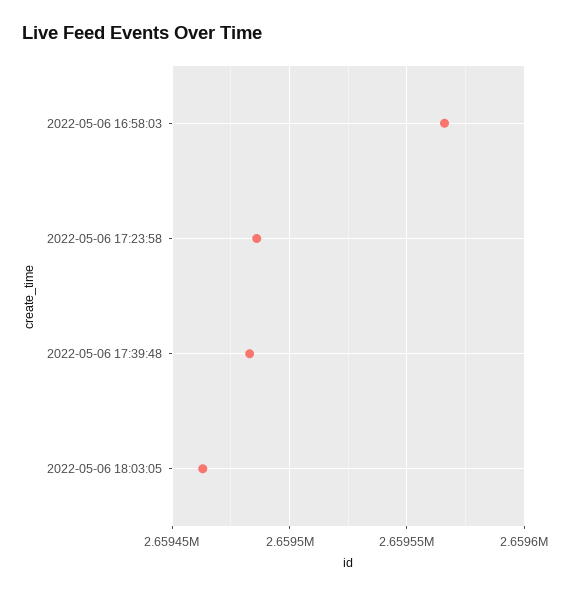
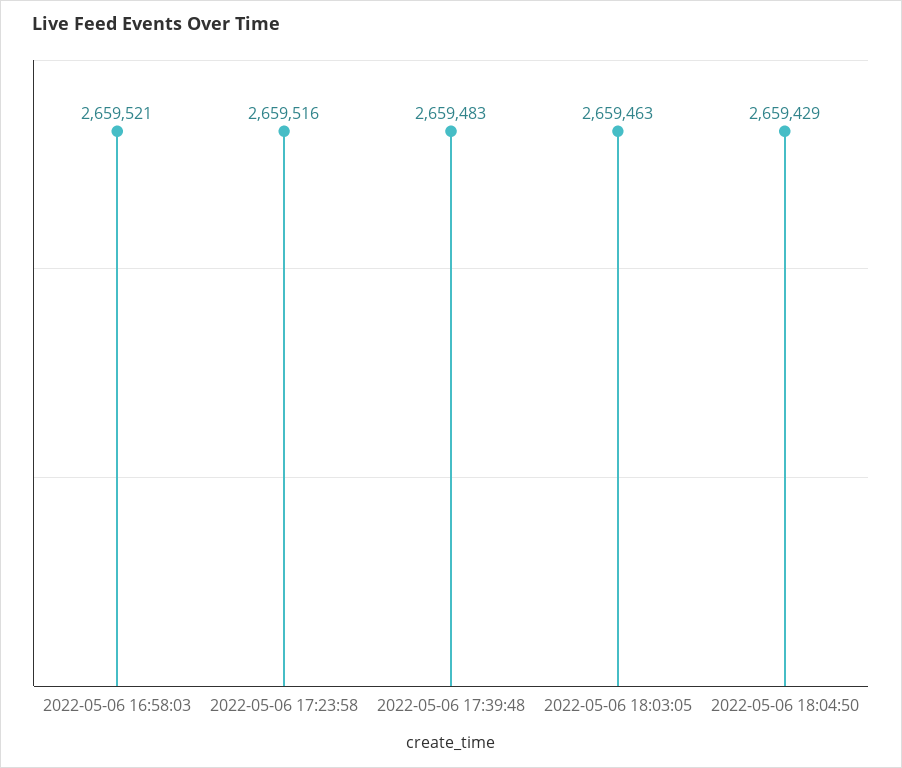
2022-05-06 16:58:03: 2659565 -> 2659521
2022-05-06 17:23:58: 2659485 -> 2659516
2022-05-06 18:04:50: none -> 2659429

